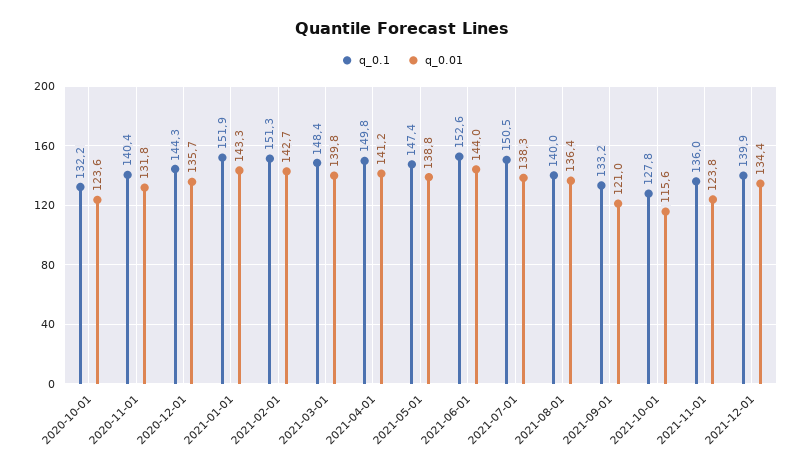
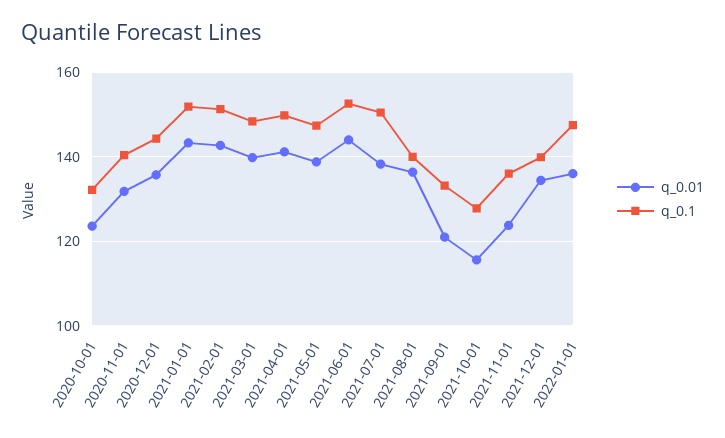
q_0.01, 2022-01-01: none -> 136
q_0.1, 2022-01-01: none -> 148

